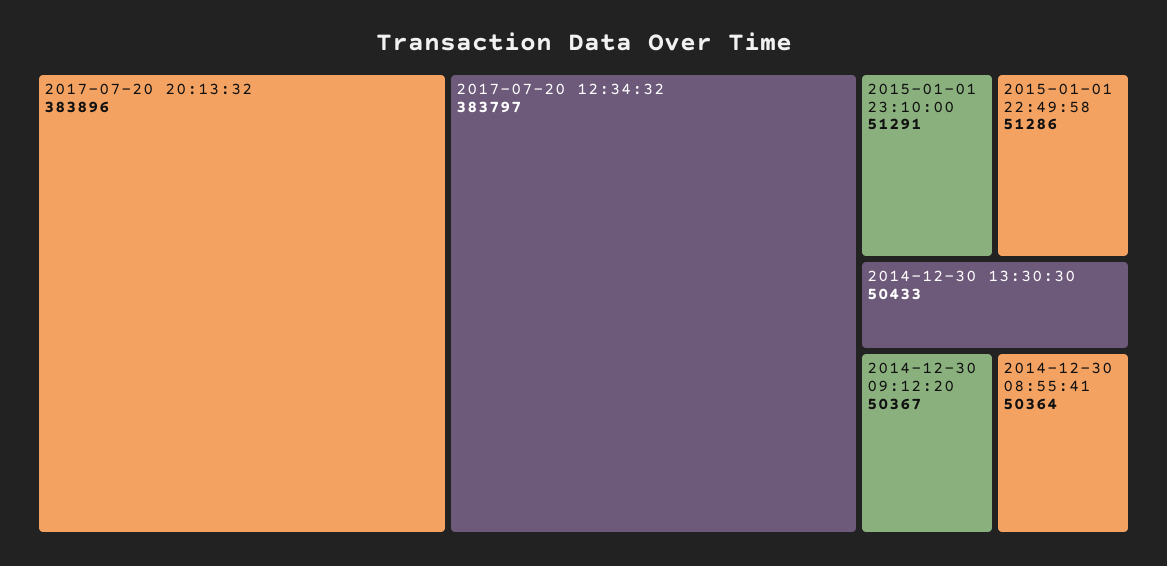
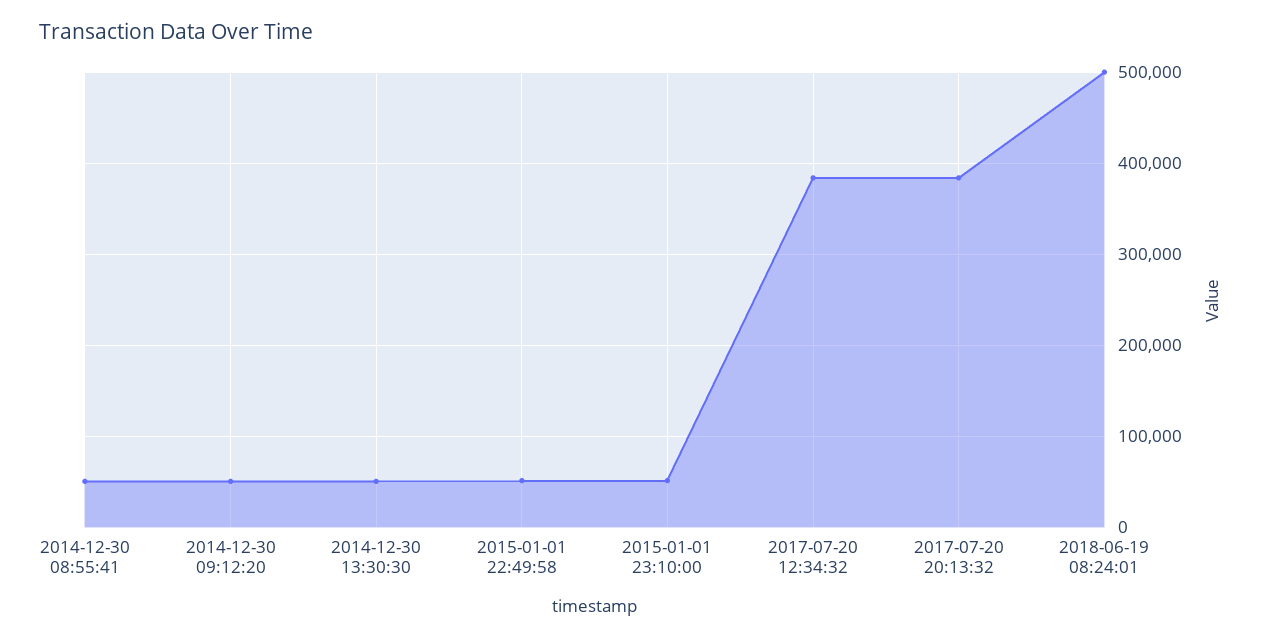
2018-06-19 08:24:01: none -> 500000

